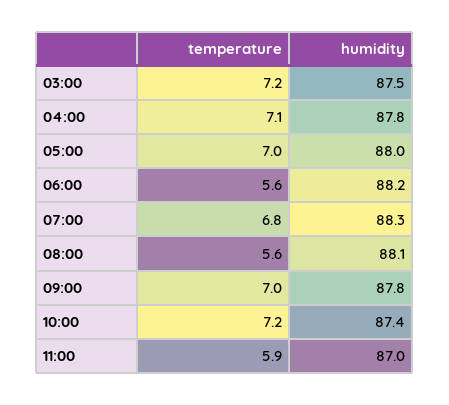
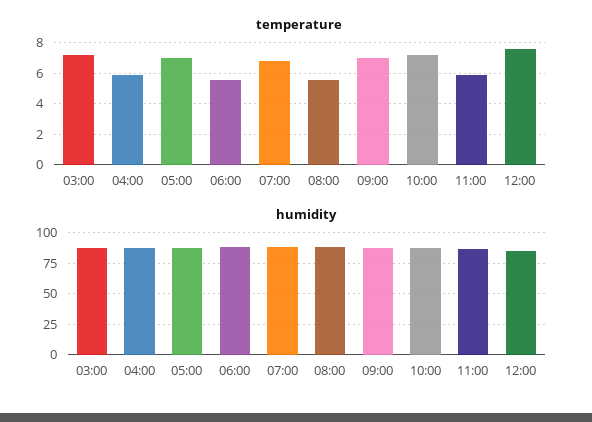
temperature, 04:00: 7.1 -> 6
temperature, 12:00: none -> 7.5
humidity, 12:00: none -> 85

